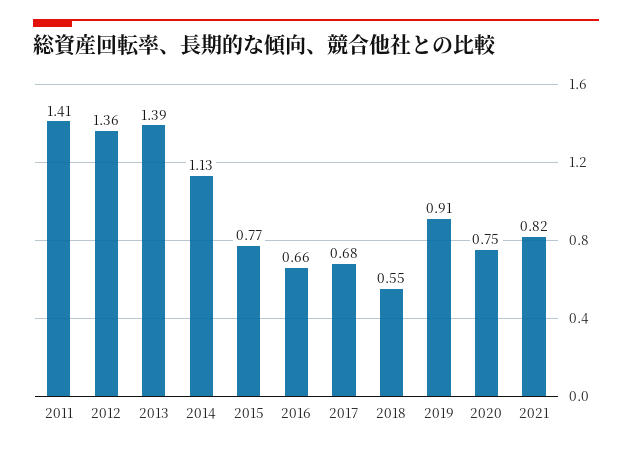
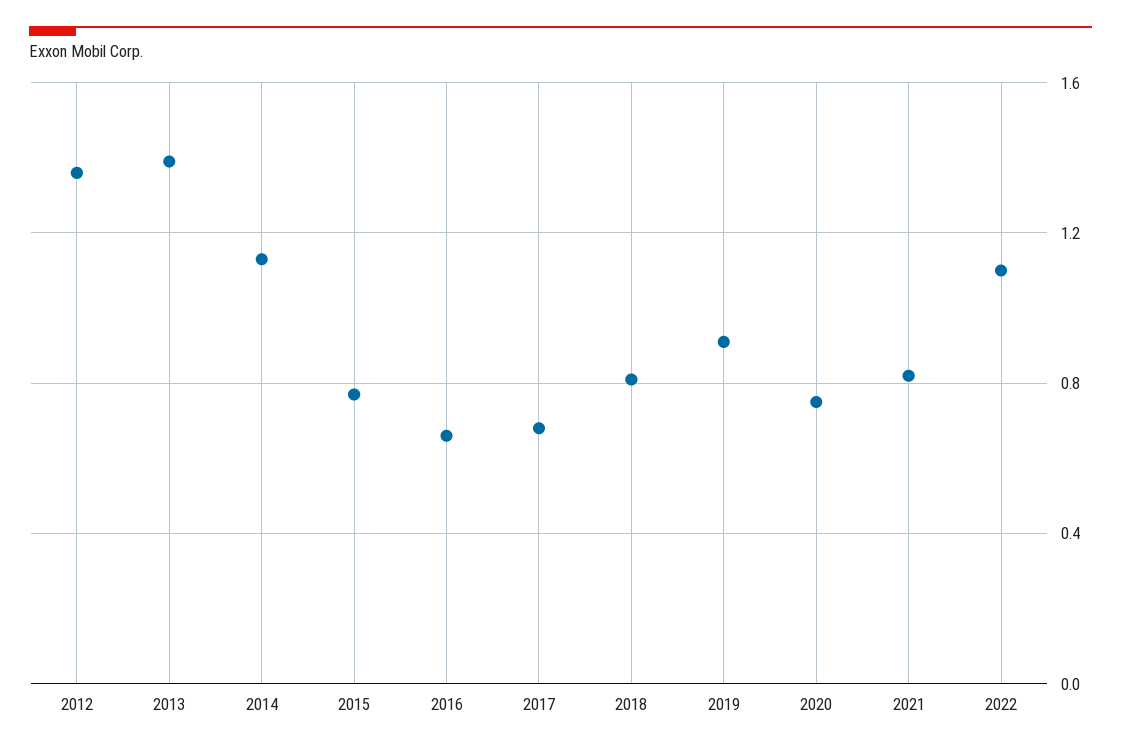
2011: 1.41 -> none
2018: 0.55 -> 0.8
2022: none -> 1.1

